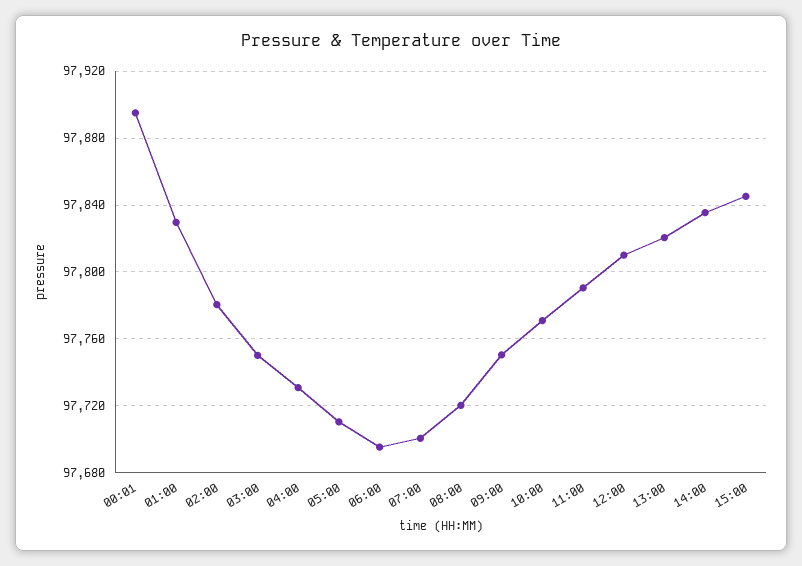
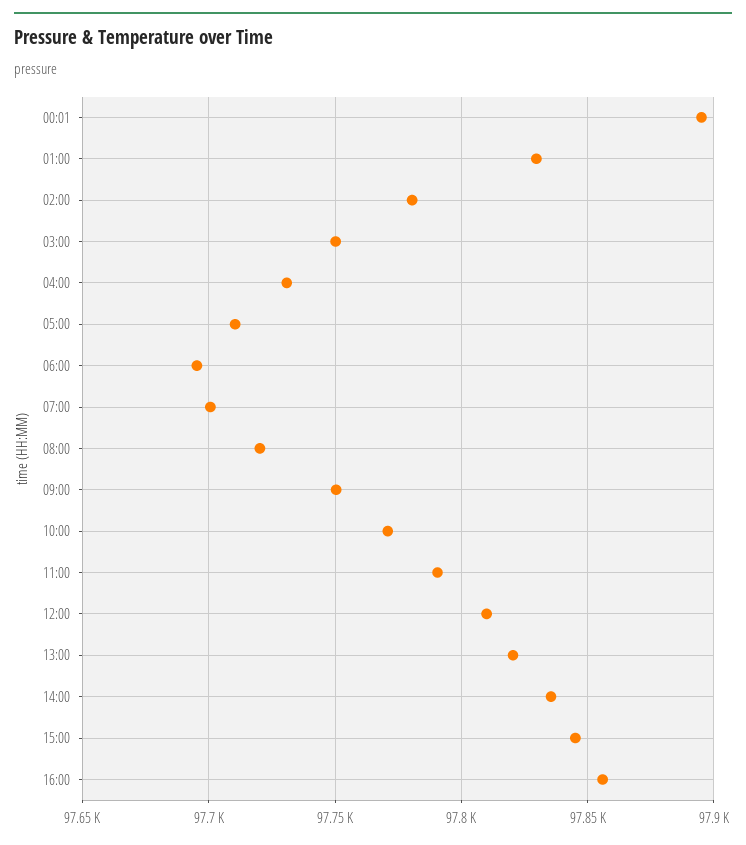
16:00: none -> 97855

